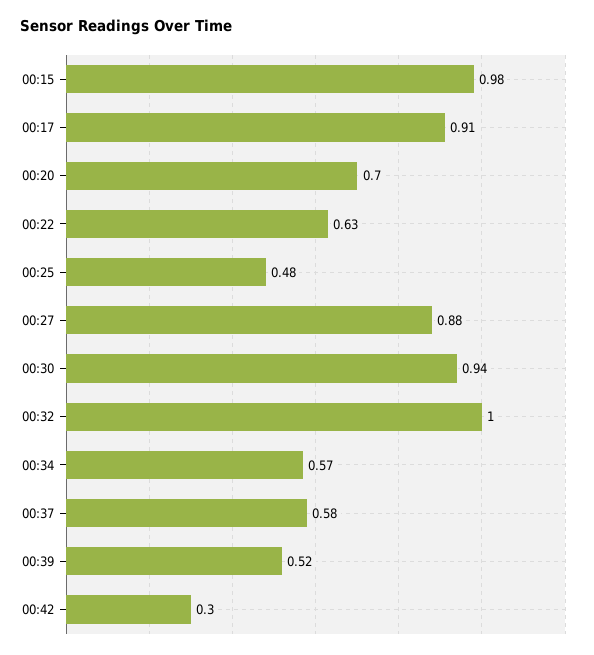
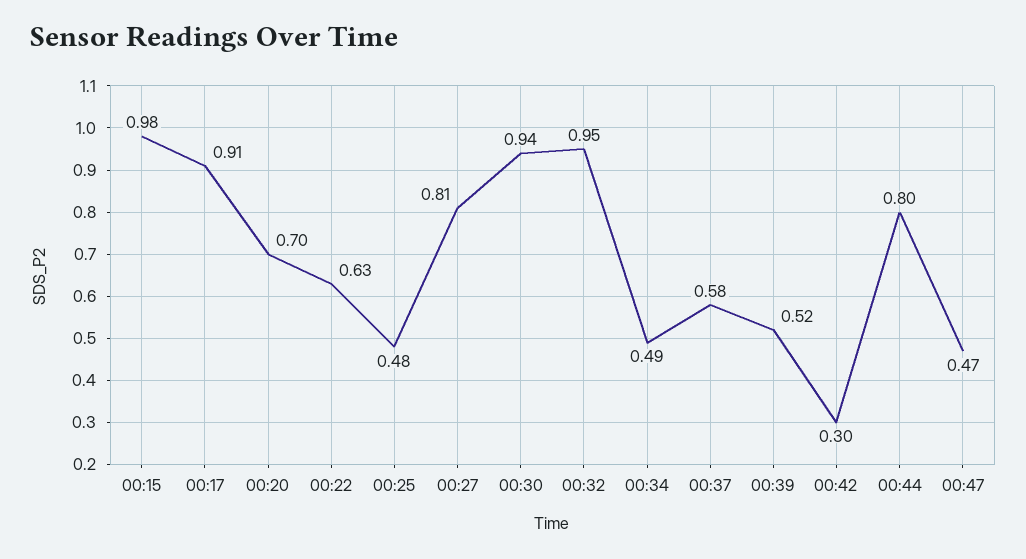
00:27: 0.88 -> 0.81
00:32: 1 -> 0.95
00:34: 0.57 -> 0.49
00:44: none -> 0.8
00:47: none -> 0.47

